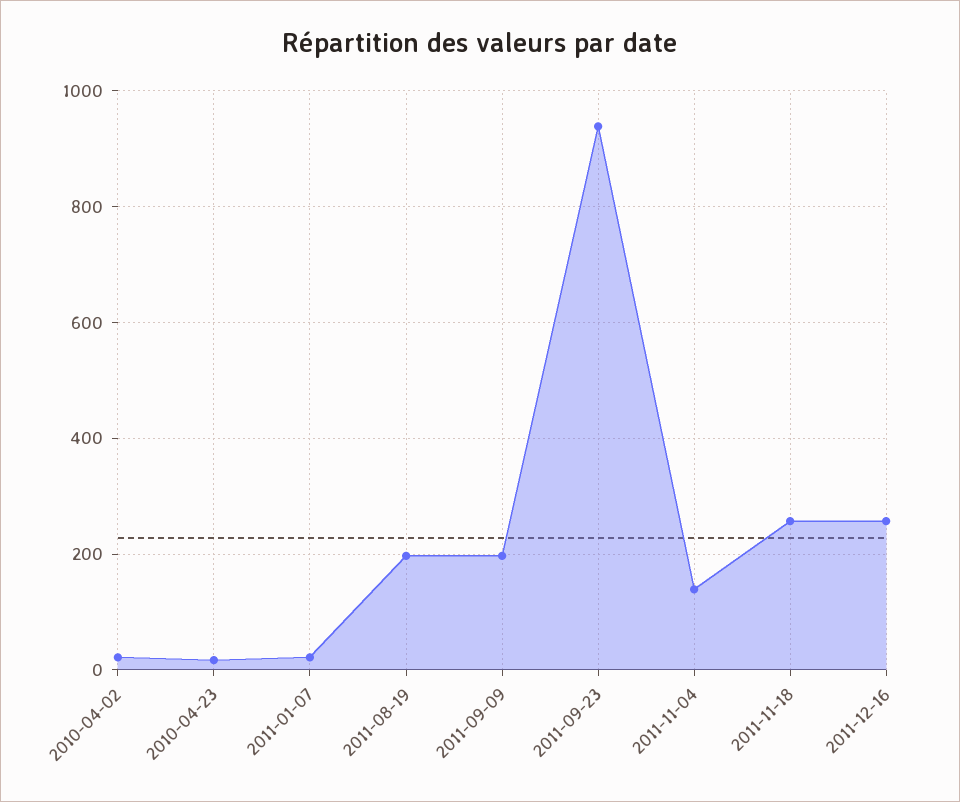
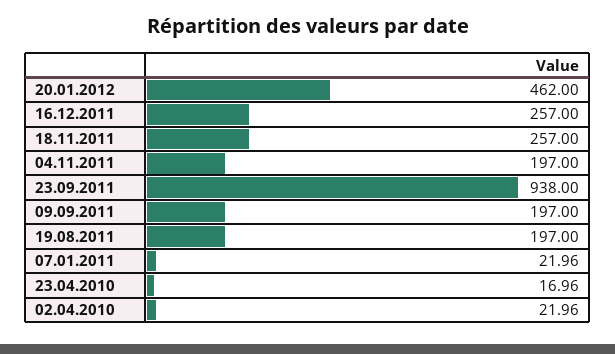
2011-11-04: 140 -> 197
20.01.2012: none -> 462

